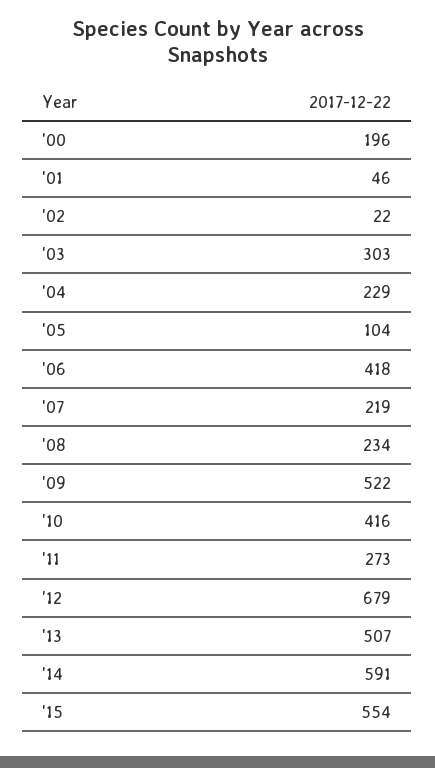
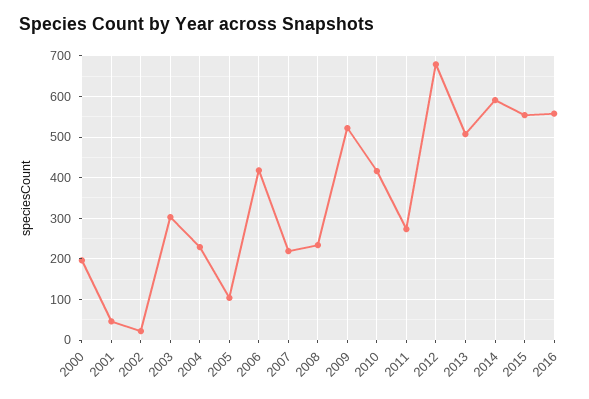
2016: none -> 560

